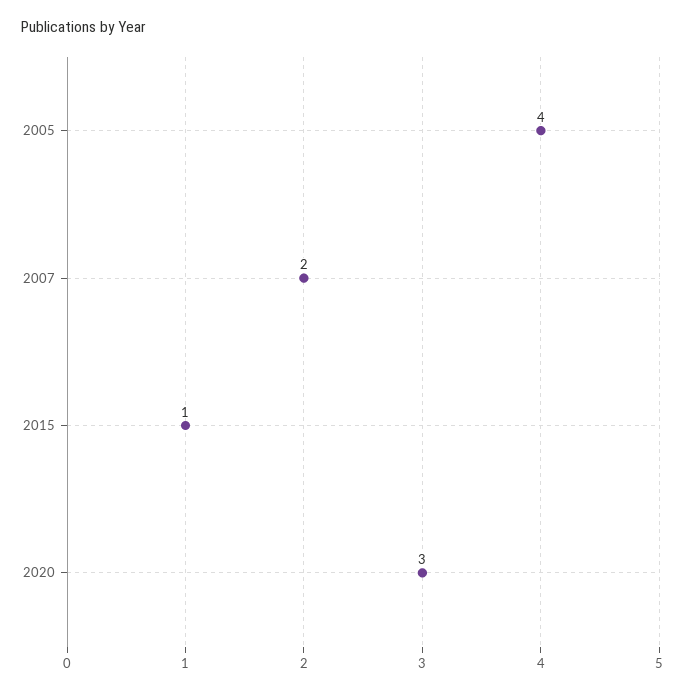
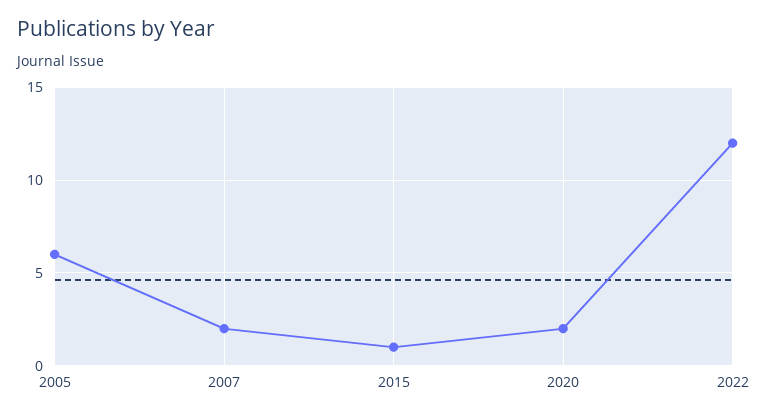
2005: 4 -> 6
2020: 3 -> 2
2022: none -> 12

